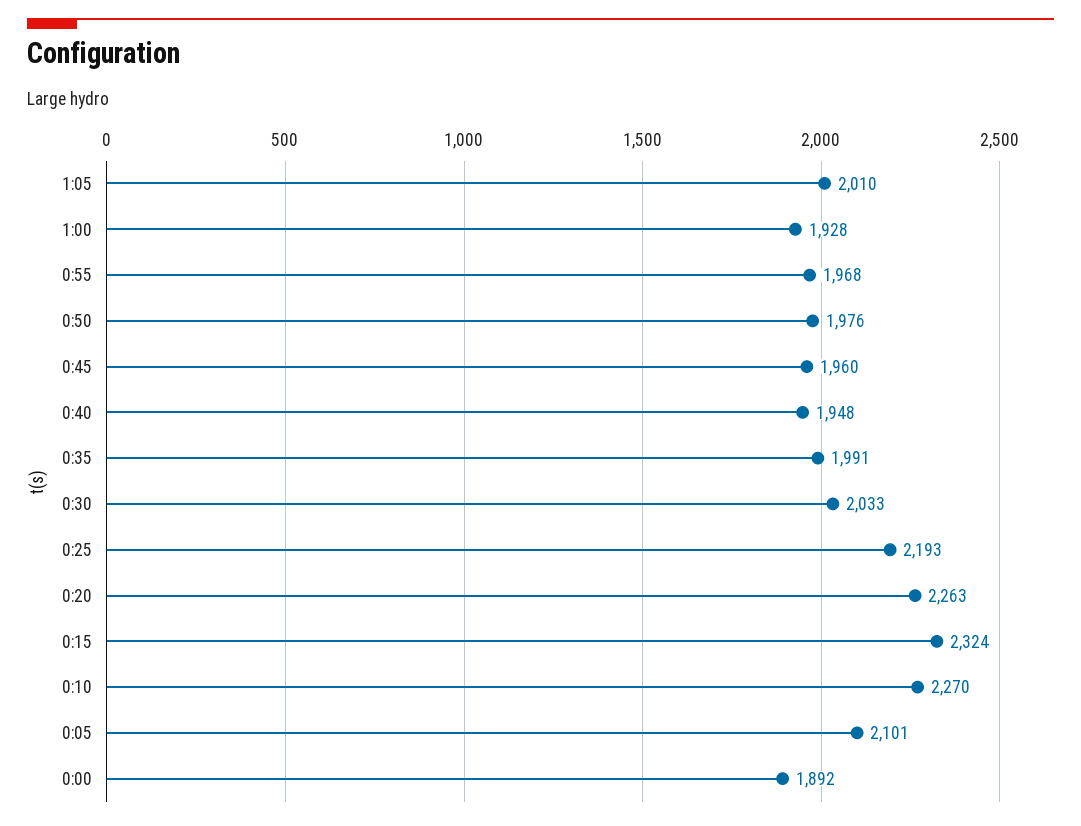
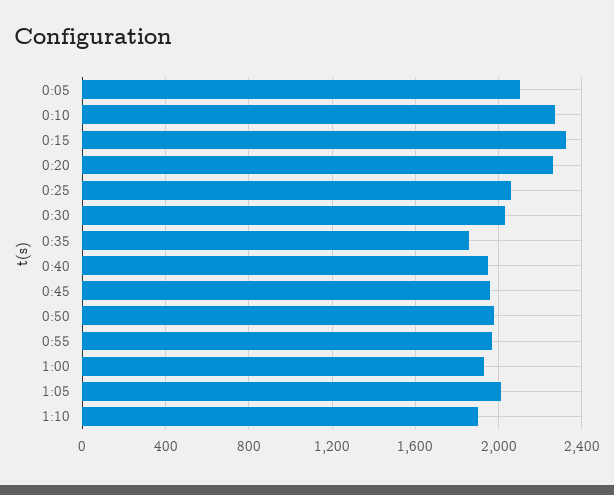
0:35: 1991 -> 1850
0:25: 2193 -> 2050
0:00: 1892 -> none
1:10: none -> 1900

